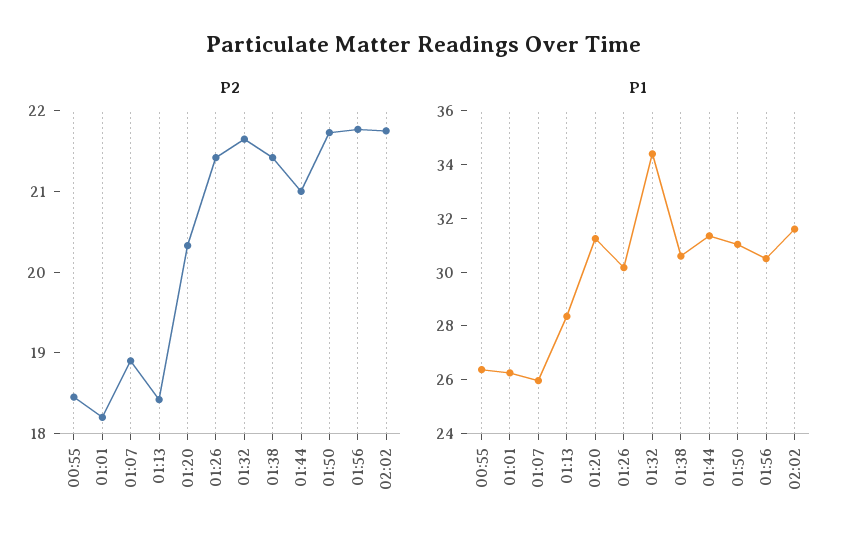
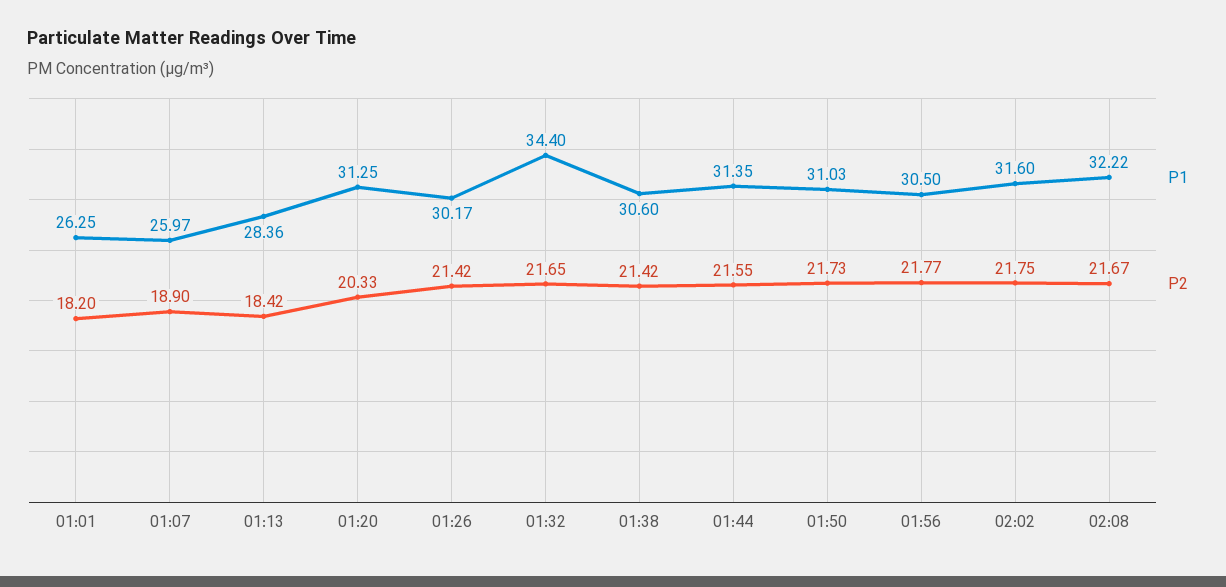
P2, 00:55: 18.4 -> none
P2, 01:44: 21 -> 21.55
P1, 00:55: 26.5 -> none
P1, 02:08: none -> 32.22
P2, 02:08: none -> 21.67

